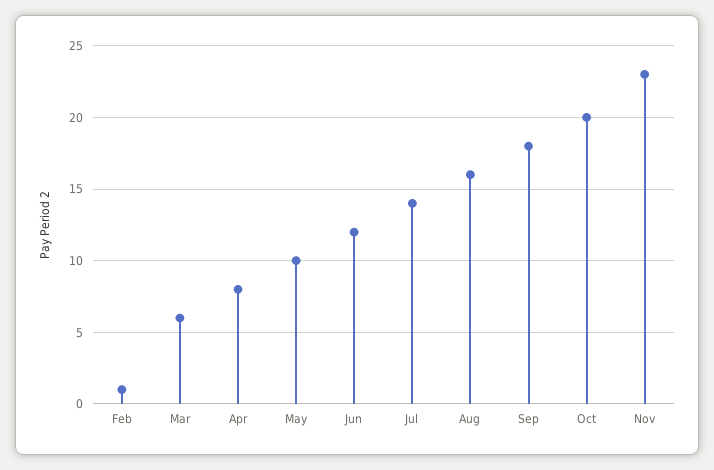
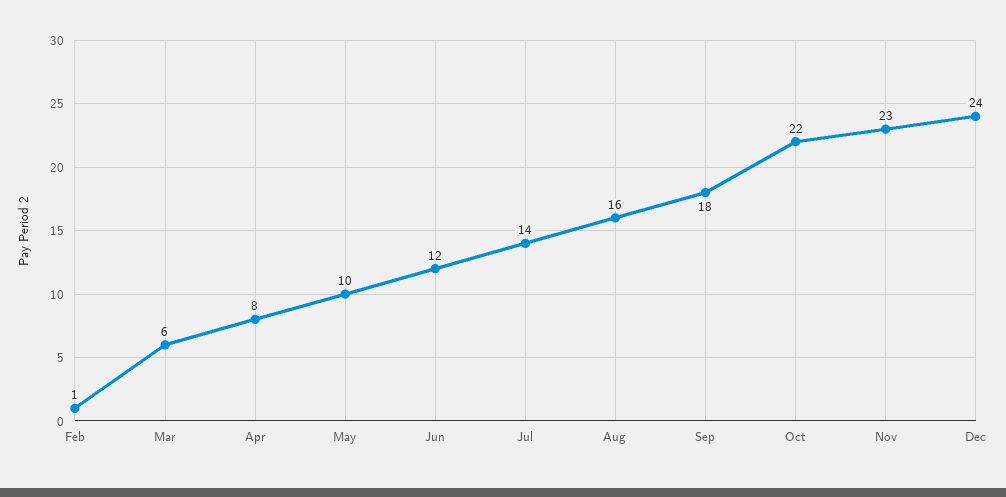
Oct: 20 -> 22
Dec: none -> 24

